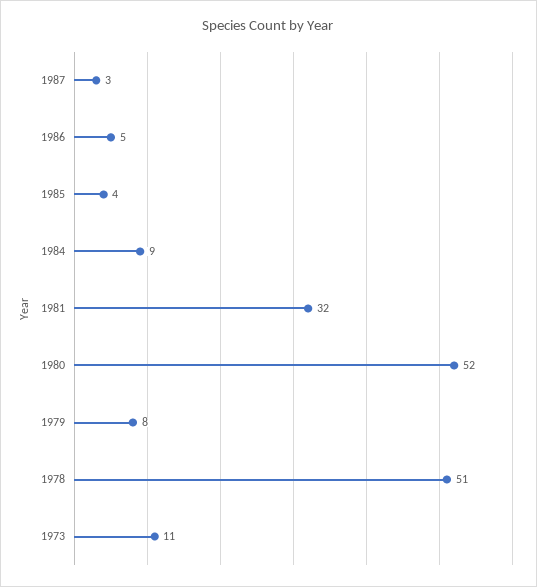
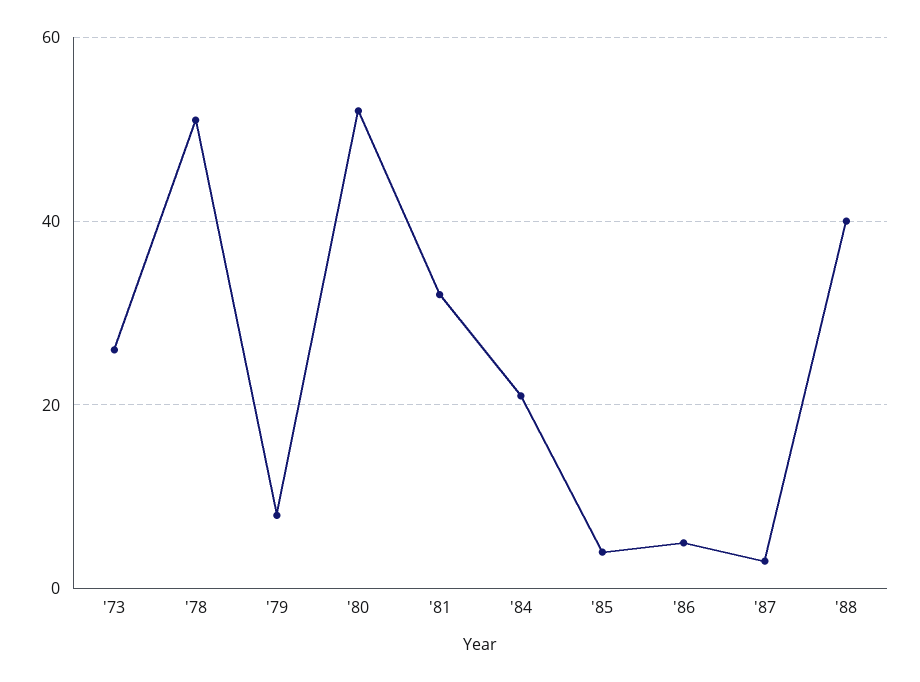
1984: 9 -> 20
1973: 11 -> 25
'88: none -> 40

